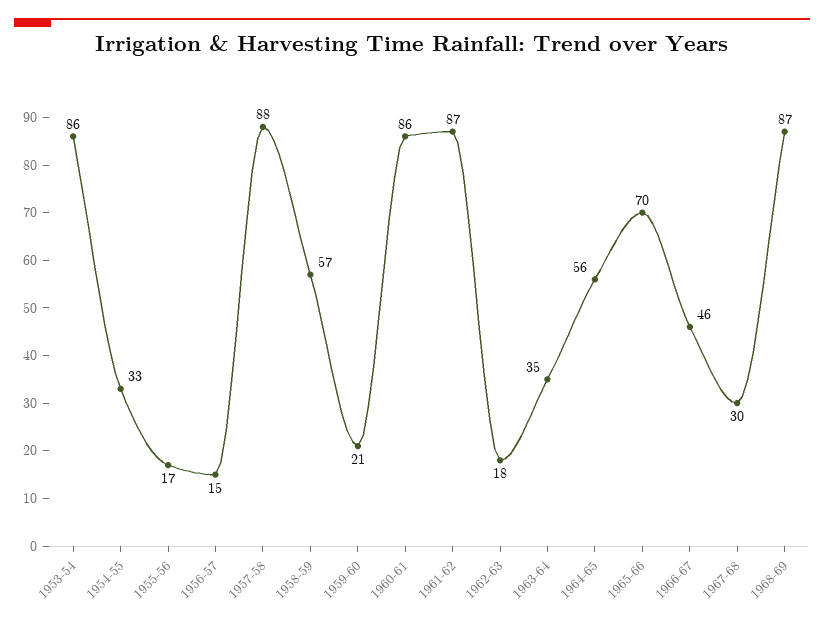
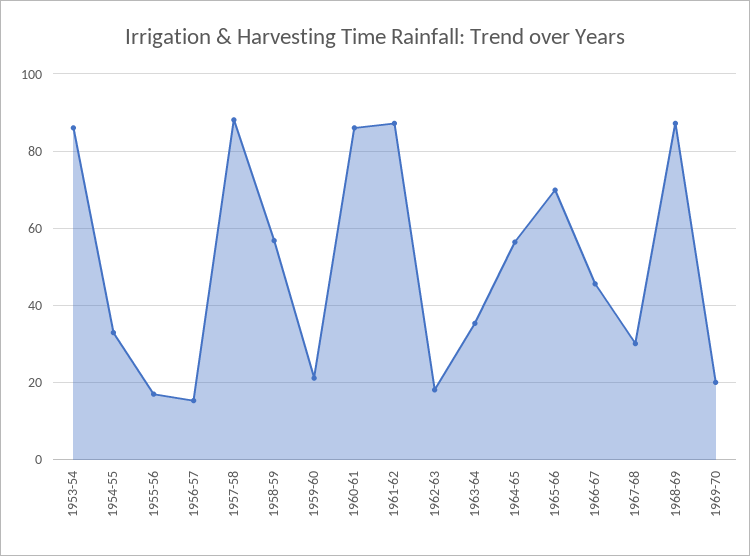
1969-70: none -> 20

